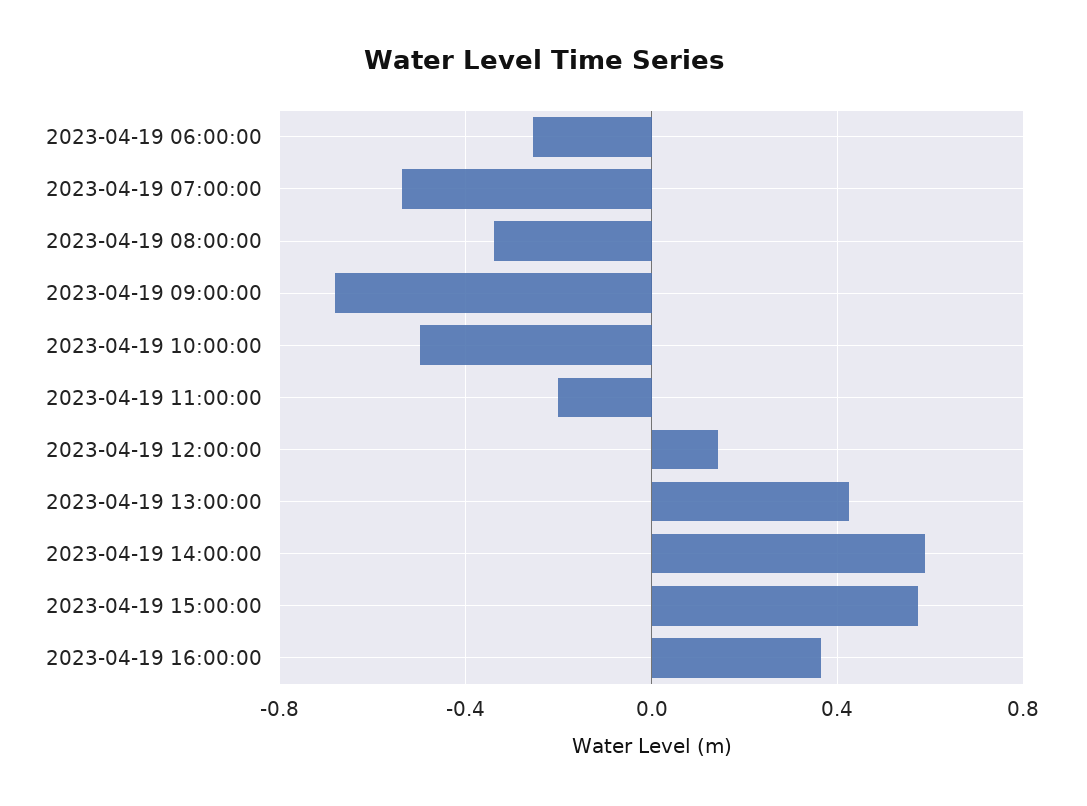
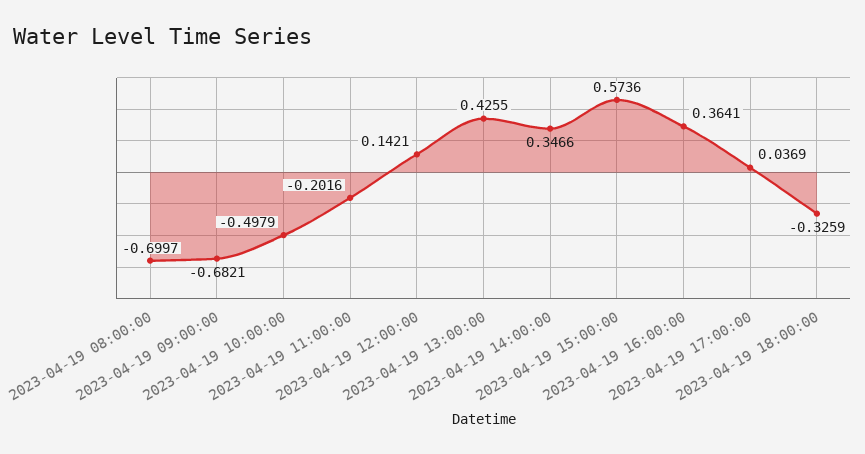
2023-04-19 06:00:00: -0.25 -> none
2023-04-19 07:00:00: -0.55 -> none
2023-04-19 08:00:00: -0.35 -> -0.6997
2023-04-19 14:00:00: 0.6 -> 0.3466
2023-04-19 17:00:00: none -> 0.0369
2023-04-19 18:00:00: none -> -0.3259

